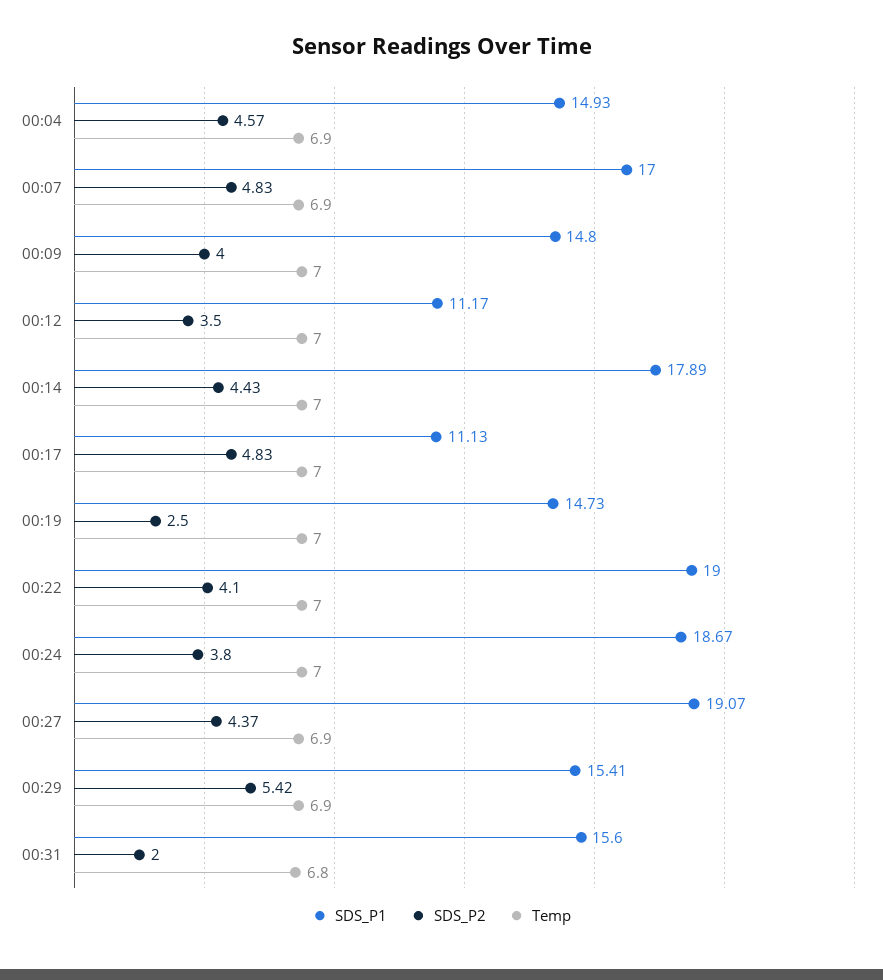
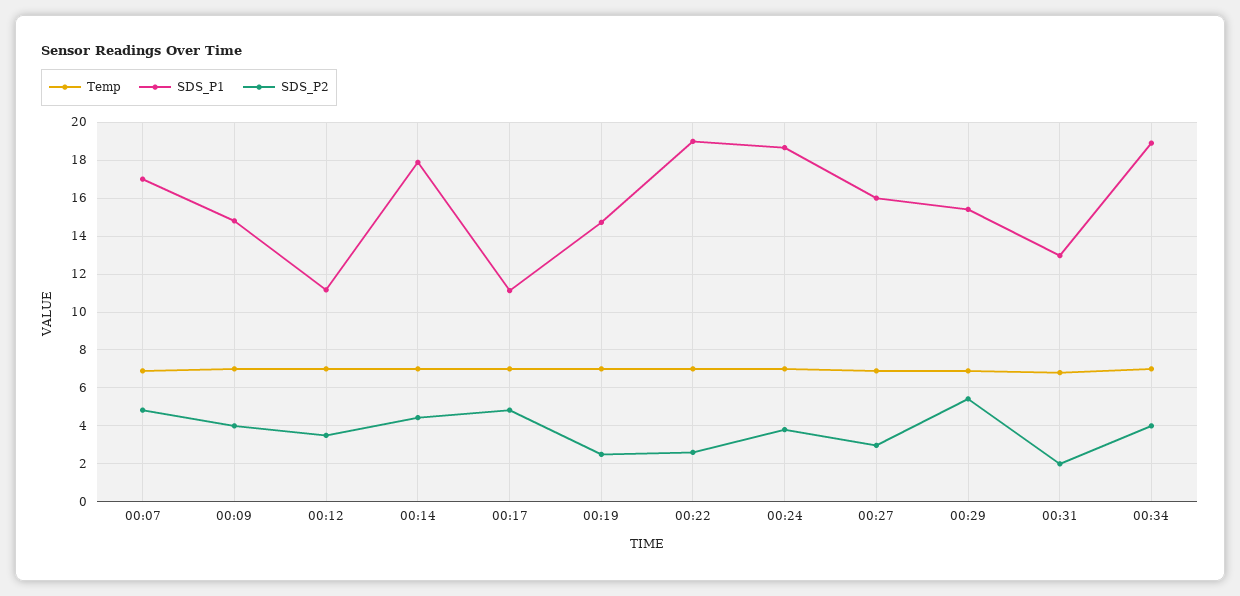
SDS_P1, 00:04: 14.93 -> none
SDS_P2, 00:04: 4.57 -> none
Temp, 00:04: 6.9 -> none
SDS_P2, 00:22: 4.1 -> 2.5
SDS_P1, 00:27: 19.07 -> 16
SDS_P2, 00:27: 4.37 -> 3
SDS_P1, 00:31: 15.6 -> 13
Temp, 00:34: none -> 7
SDS_P1, 00:34: none -> 19
SDS_P2, 00:34: none -> 4

